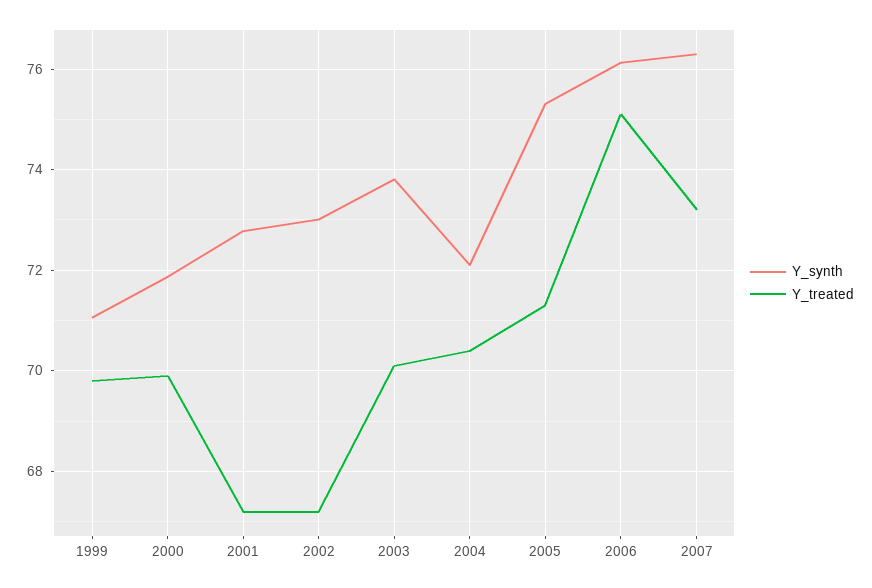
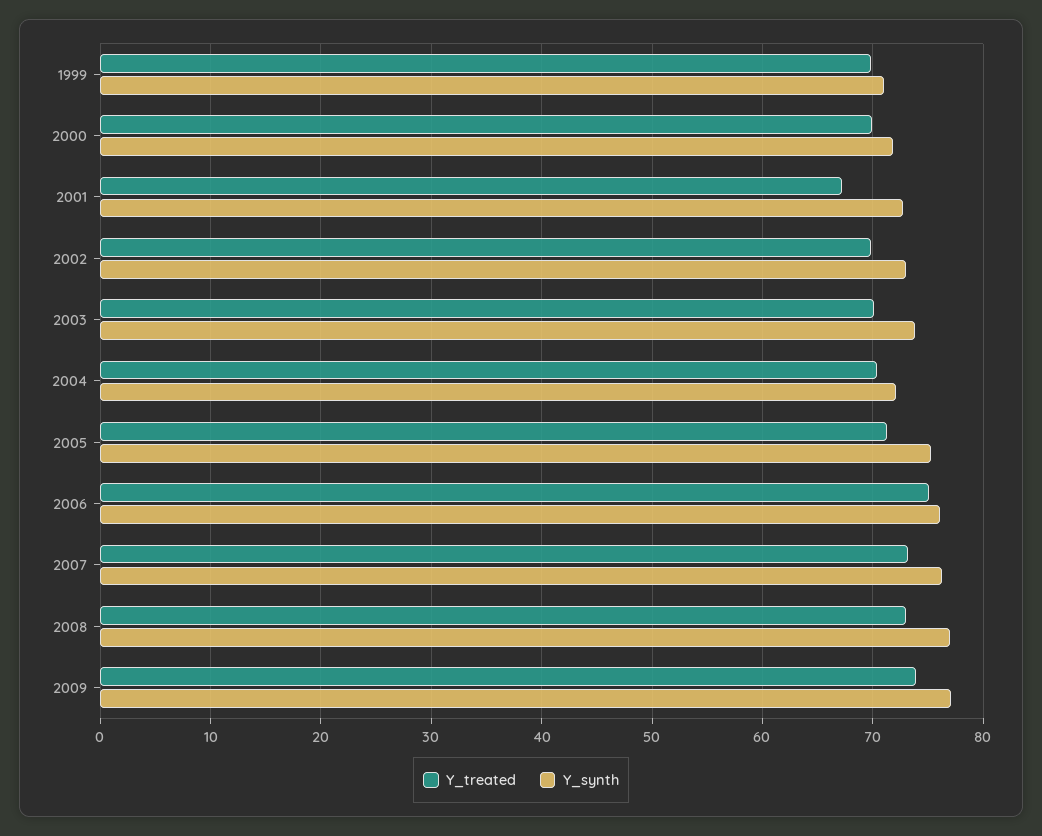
Y_treated, 2002: 67.2 -> 70
Y_treated, 2008: none -> 73
Y_synth, 2008: none -> 77
Y_treated, 2009: none -> 74
Y_synth, 2009: none -> 77

